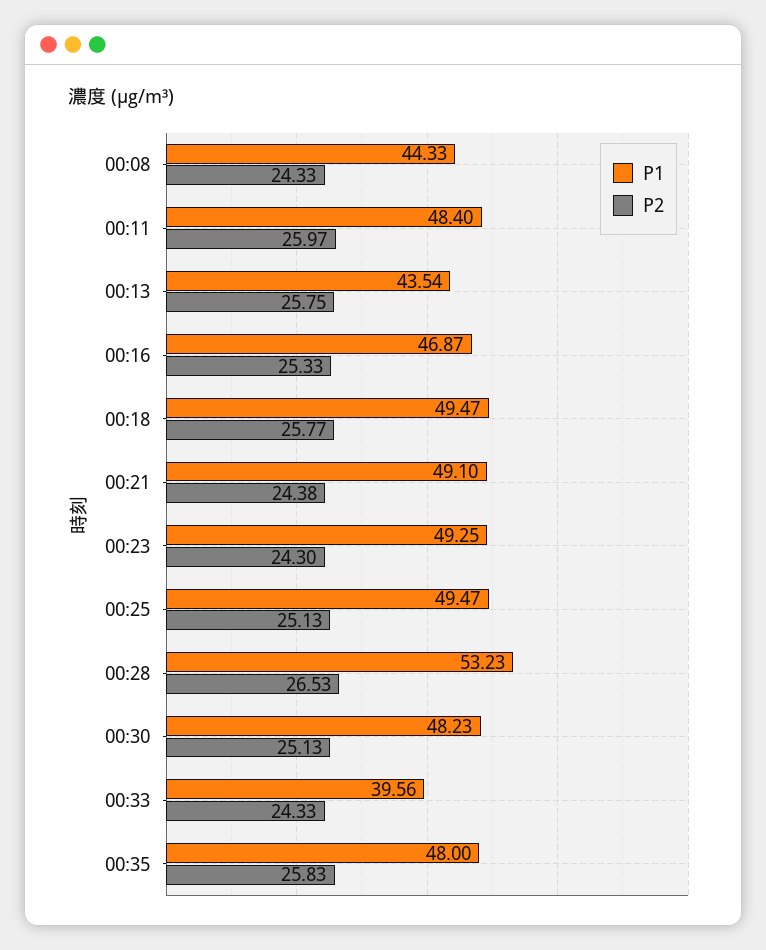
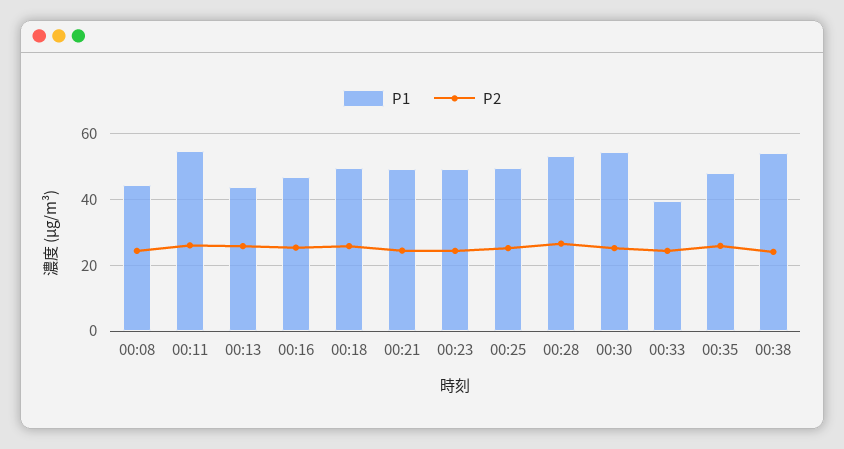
P1, 00:11: 48.4 -> 54
P1, 00:30: 48.23 -> 54
P1, 00:38: none -> 54
P2, 00:38: none -> 24

